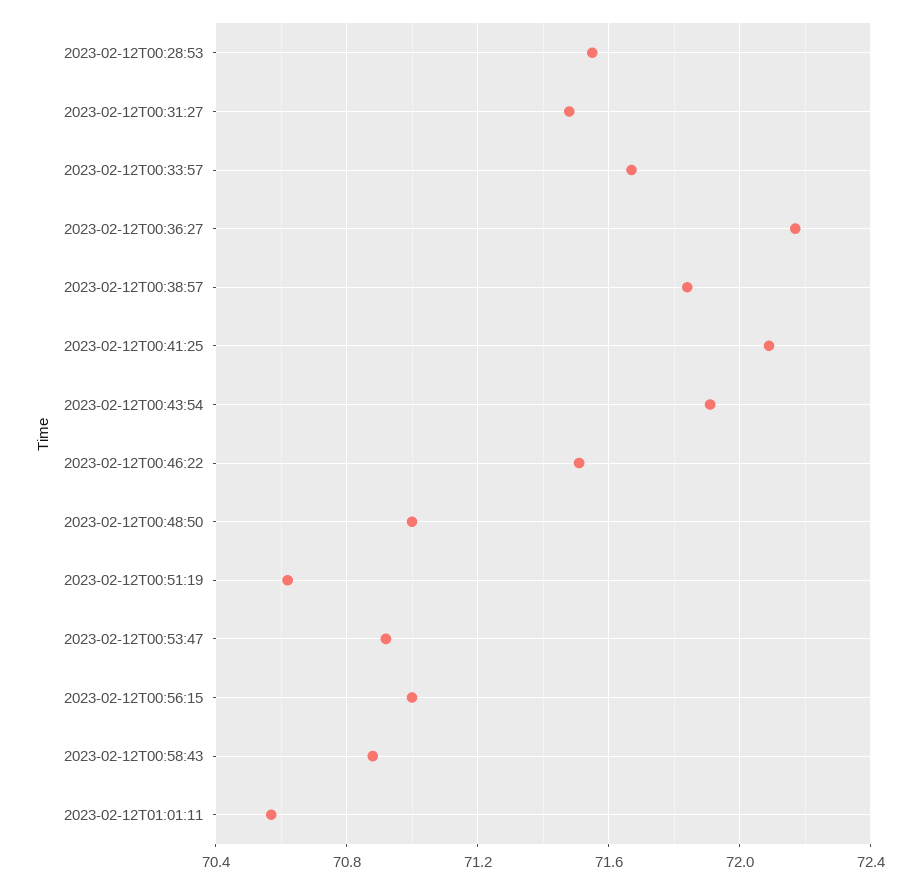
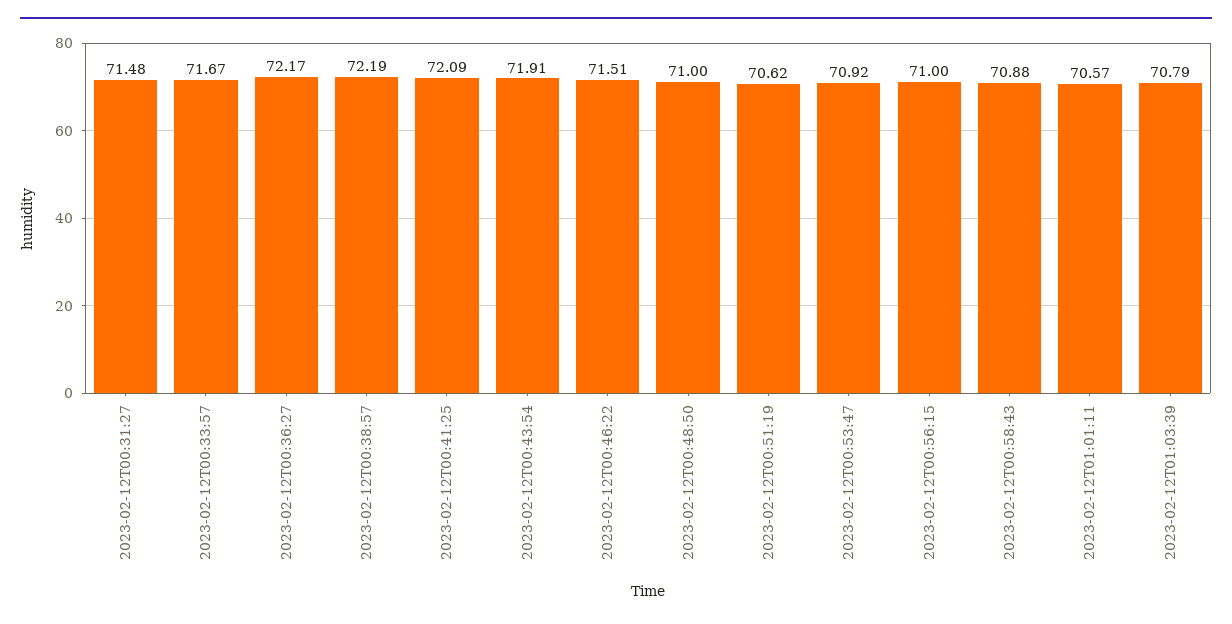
2023-02-12T00:28:53: 71.55 -> none
2023-02-12T00:38:57: 71.85 -> 72.19
2023-02-12T01:03:39: none -> 70.79

